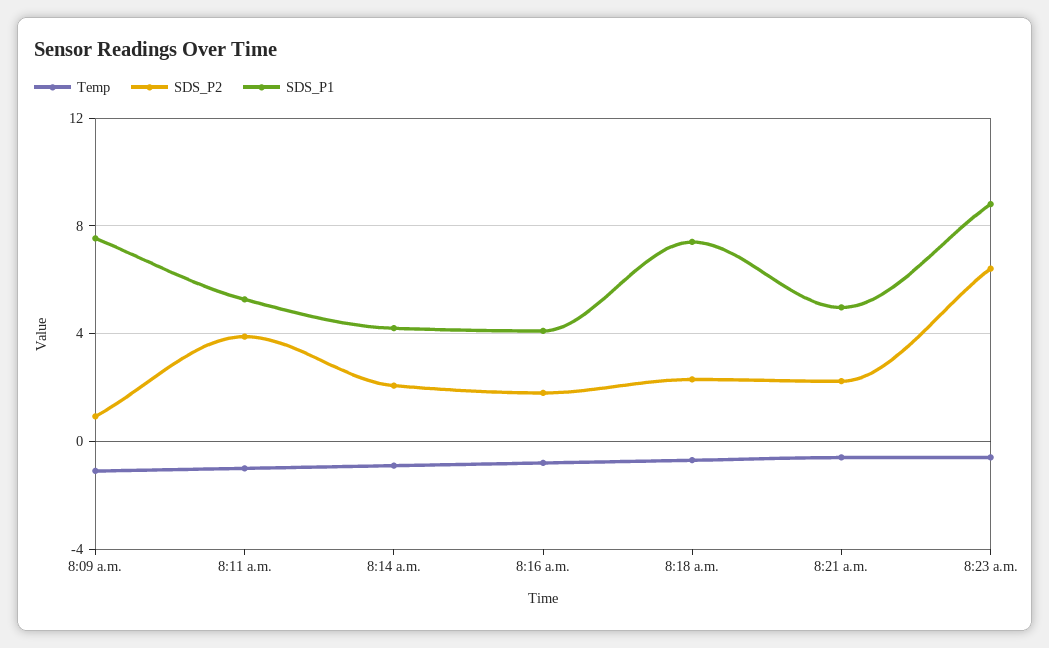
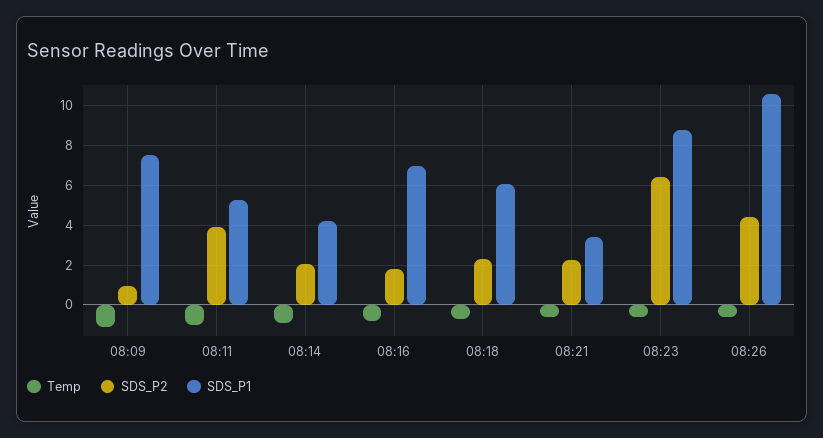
SDS_P1, 8:16 a.m.: 4 -> 7
SDS_P1, 8:18 a.m.: 7.5 -> 6
SDS_P1, 8:21 a.m.: 5 -> 3.5
Temp, 08:26: none -> -0.5
SDS_P2, 08:26: none -> 4.5
SDS_P1, 08:26: none -> 10.5

